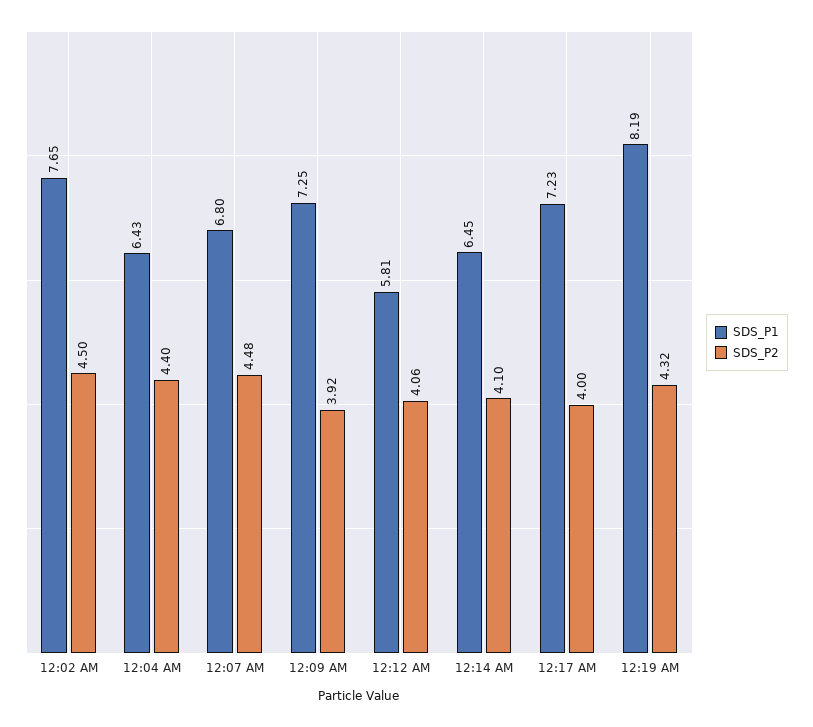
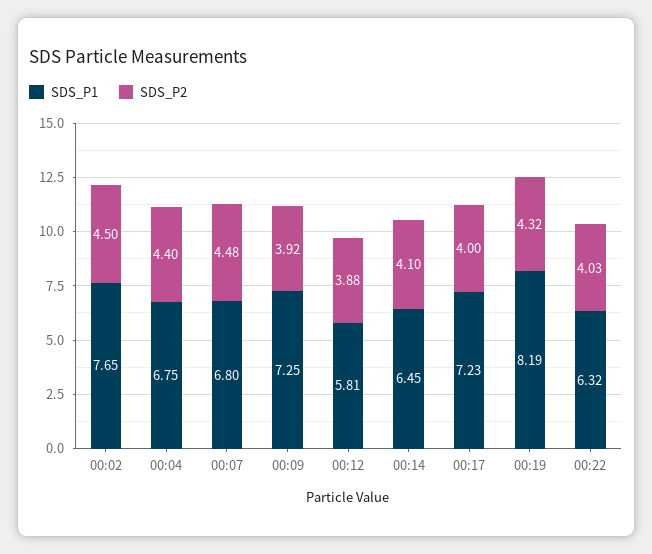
SDS_P1, 12:04 AM: 6.43 -> 6.75
SDS_P2, 12:12 AM: 4.06 -> 3.88
SDS_P1, 00:22: none -> 6.32
SDS_P2, 00:22: none -> 4.03

